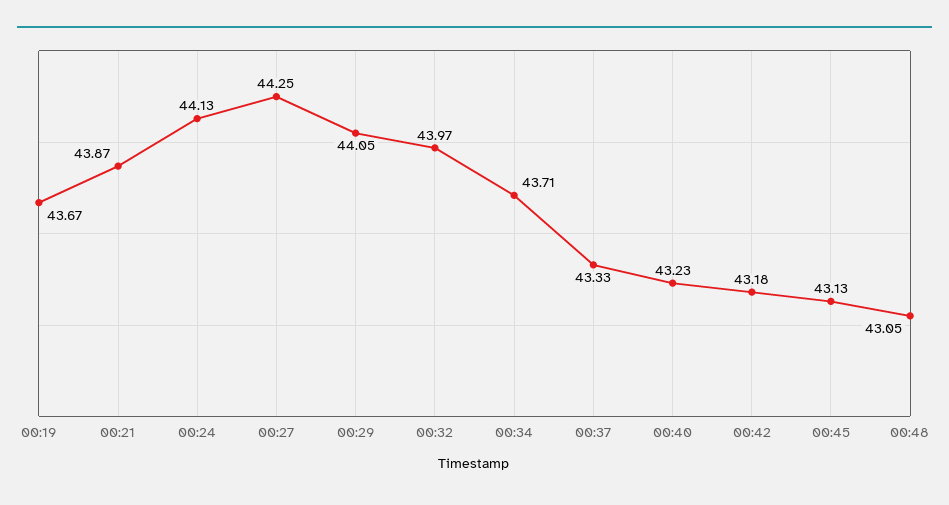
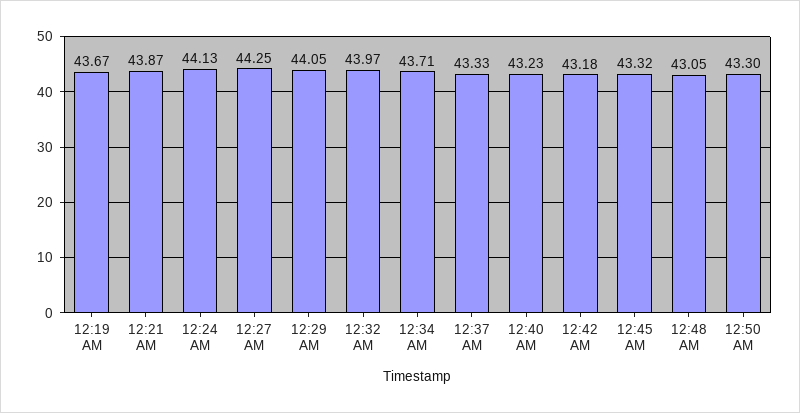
00:45: 43.13 -> 43.32
12:50 AM: none -> 43.3

